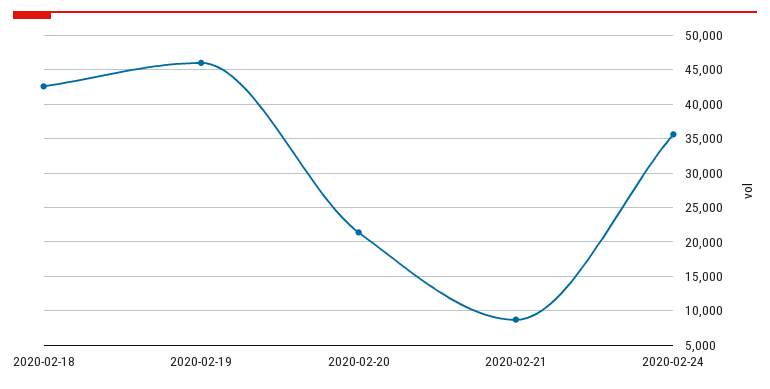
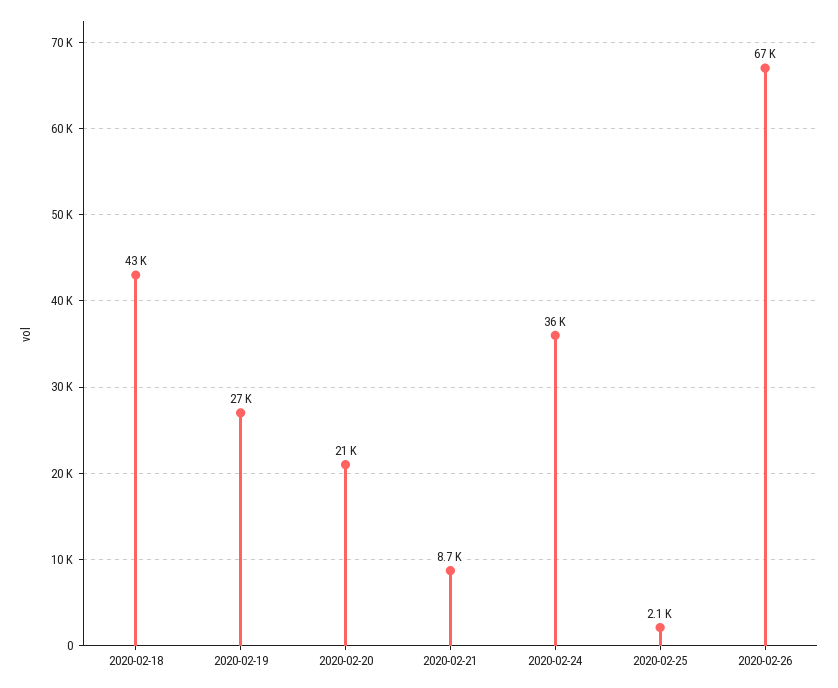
2020-02-19: 46000 -> 27000
2020-02-25: none -> 2100
2020-02-26: none -> 67000

